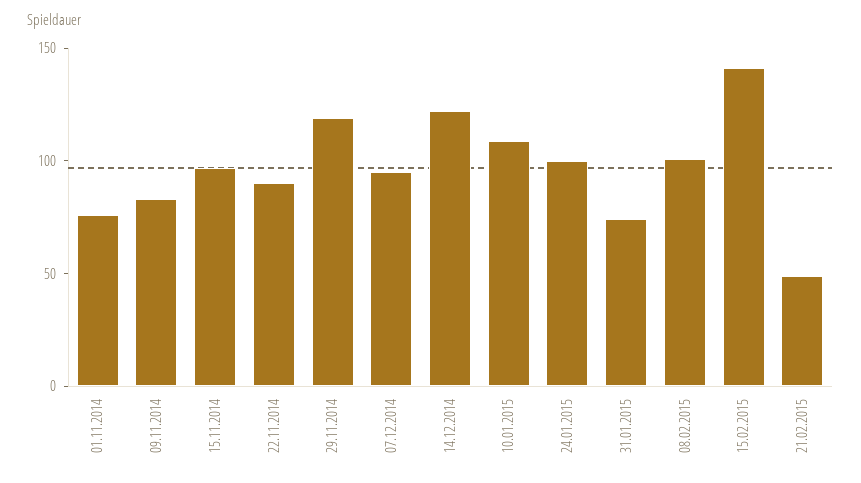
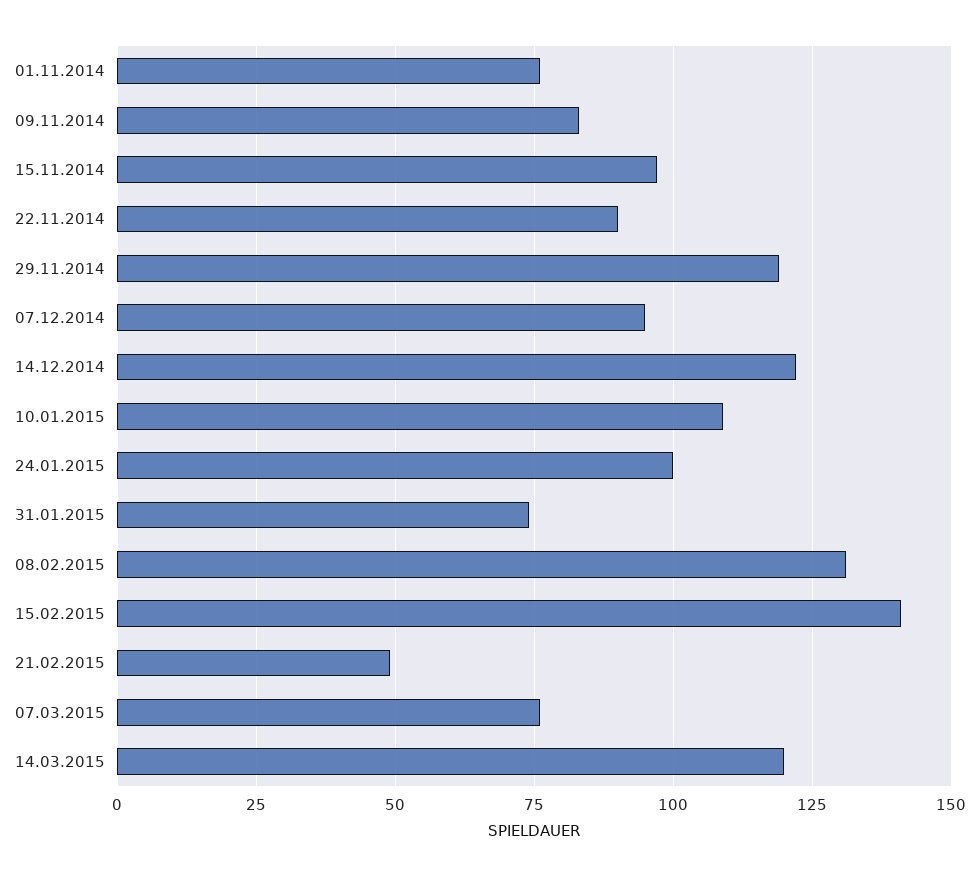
08.02.2015: 100 -> 130
07.03.2015: none -> 75
14.03.2015: none -> 120

